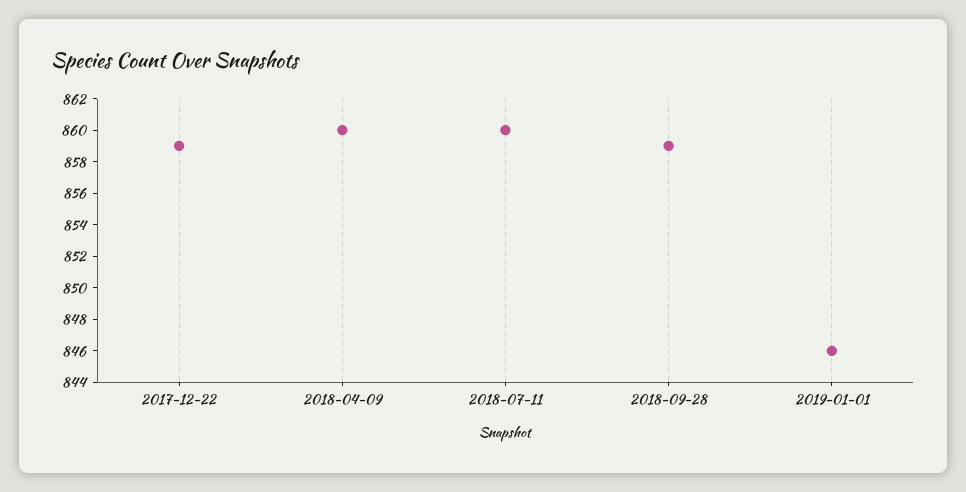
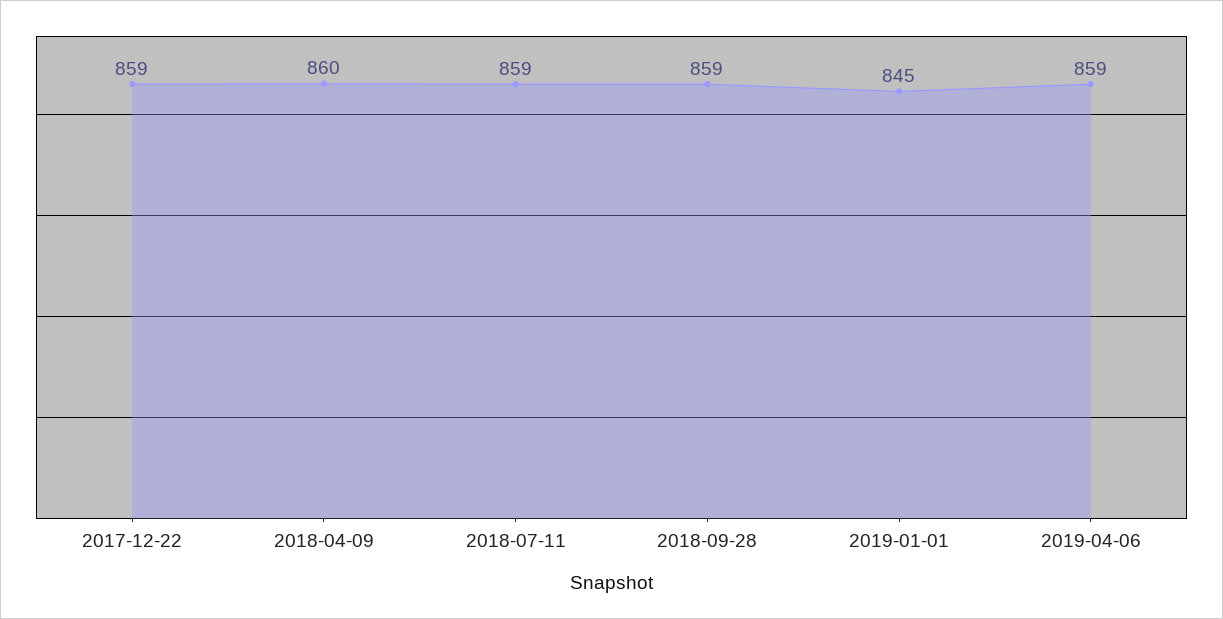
2018-07-11: 860 -> 859
2019-01-01: 846 -> 845
2019-04-06: none -> 859

